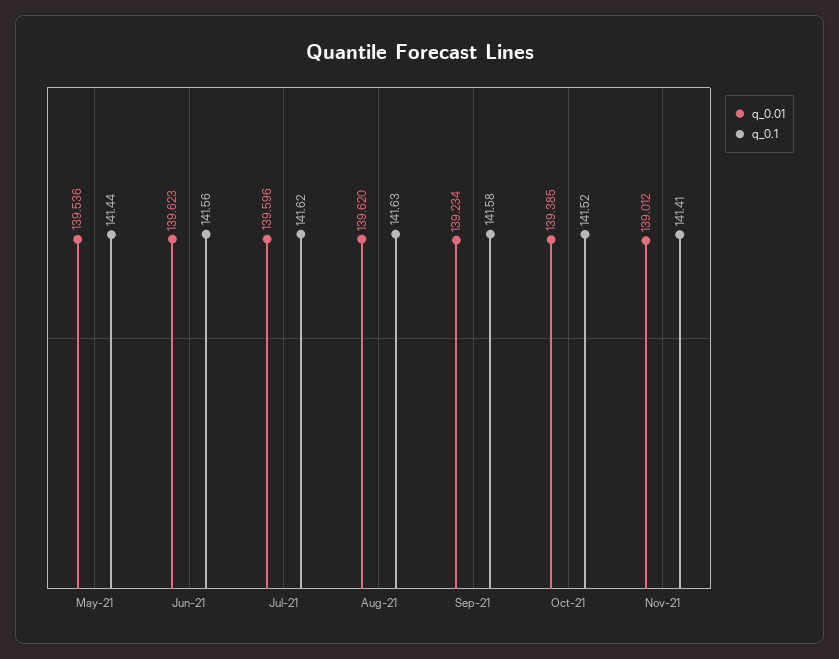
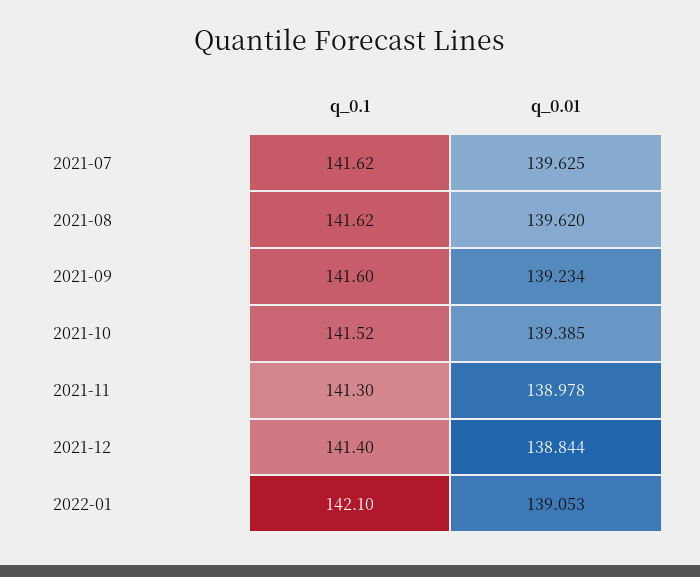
q_0.01, May-21: 139.536 -> none
q_0.1, May-21: 141.44 -> none
q_0.01, Jun-21: 139.623 -> none
q_0.1, Jun-21: 141.56 -> none
q_0.01, Jul-21: 139.596 -> 139.625
q_0.1, Aug-21: 141.63 -> 141.62
q_0.1, Sep-21: 141.58 -> 141.6
q_0.01, Nov-21: 139.012 -> 138.978
q_0.1, Nov-21: 141.41 -> 141.3
q_0.1, 2021-12: none -> 141.4
q_0.01, 2021-12: none -> 138.844
q_0.1, 2022-01: none -> 142.1
q_0.01, 2022-01: none -> 139.053

